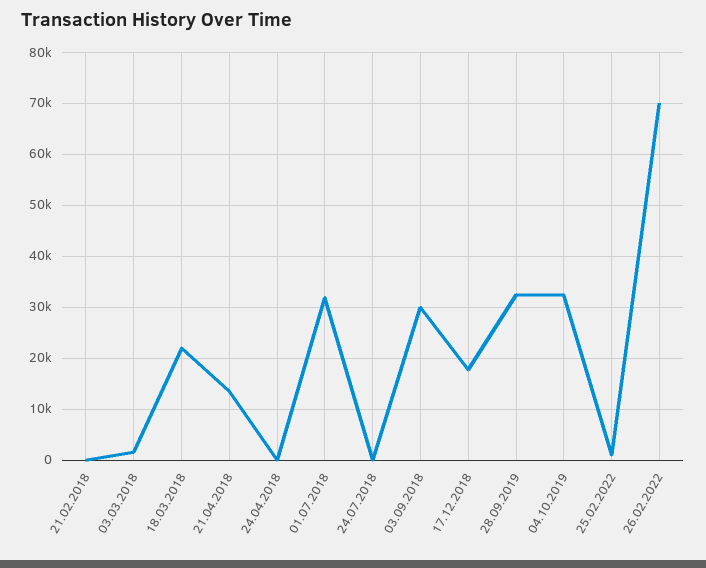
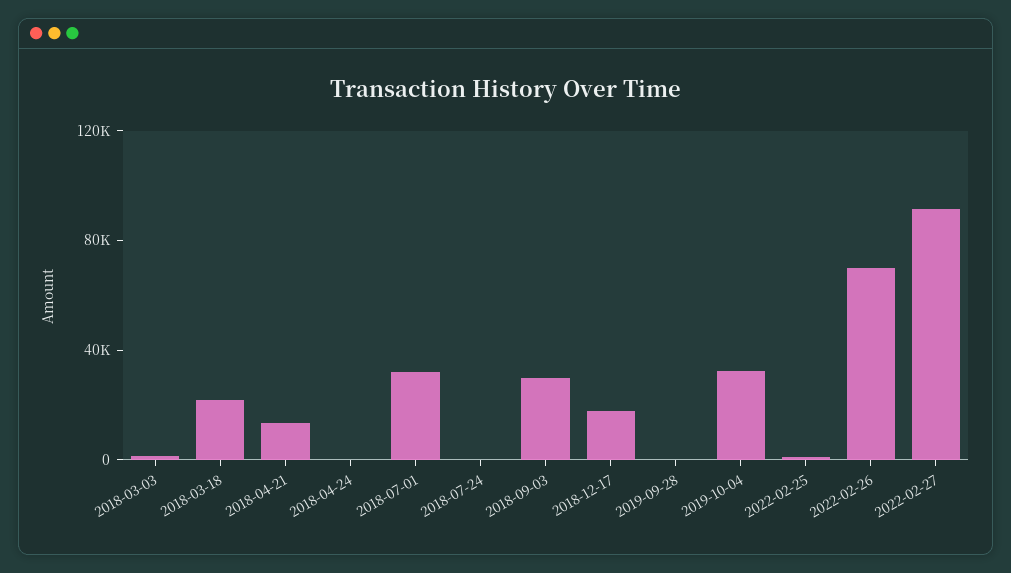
21.02.2018: 0 -> none
28.09.2019: 32000 -> 0
2022-02-27: none -> 90000

